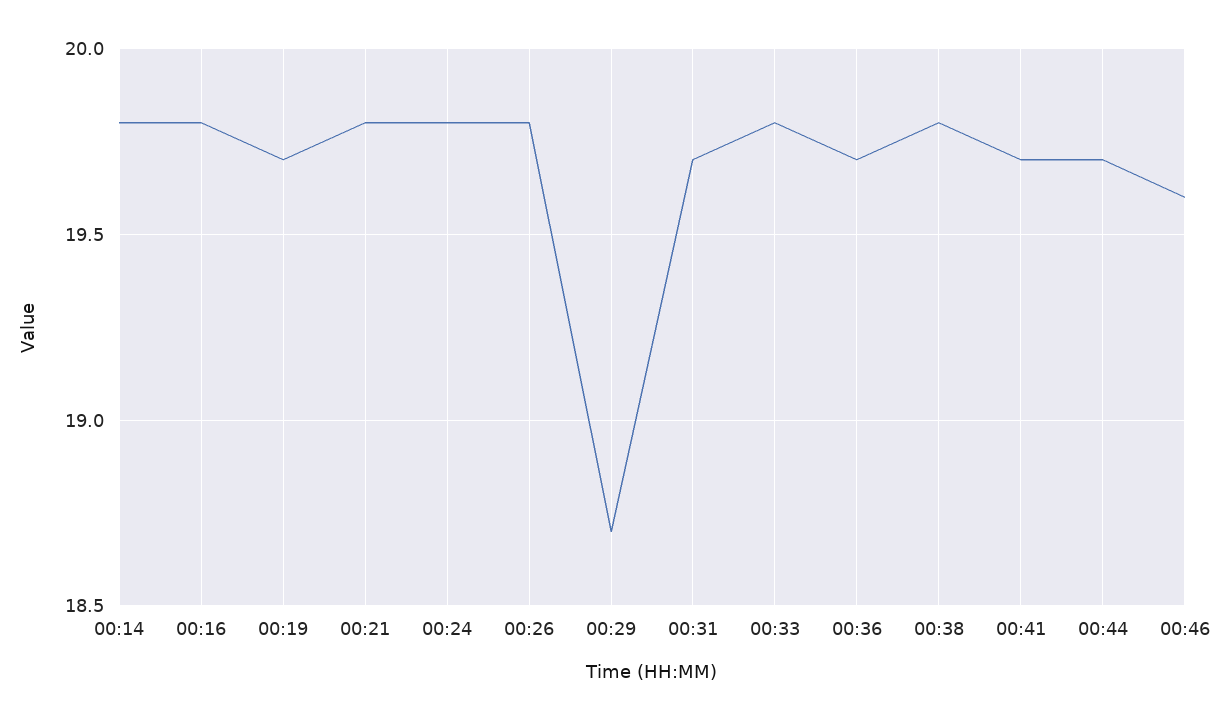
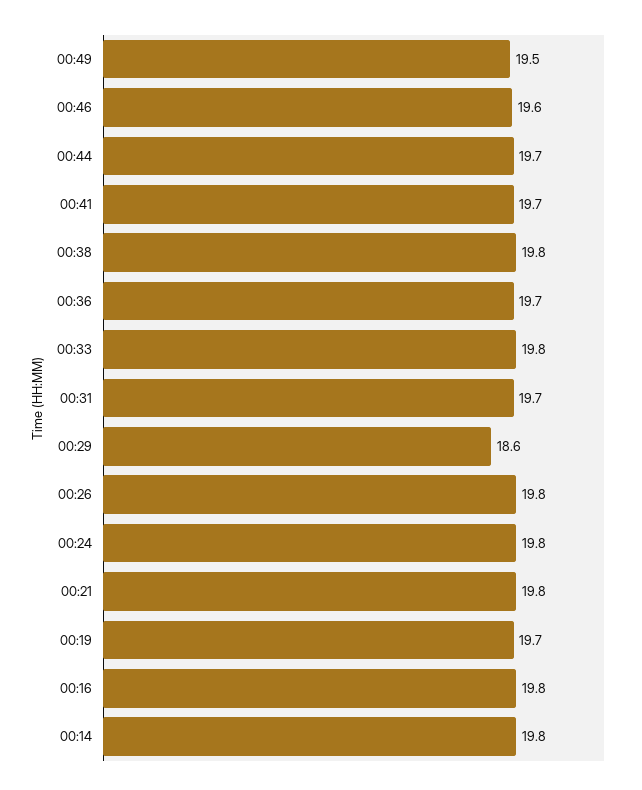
00:29: 18.7 -> 18.6
00:49: none -> 19.5

